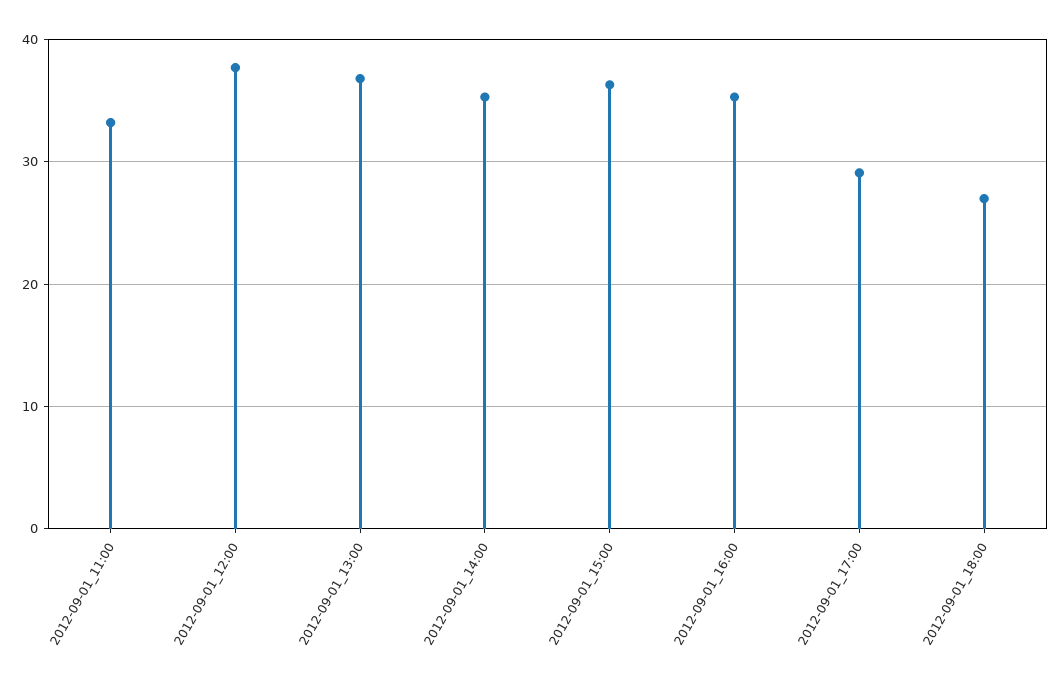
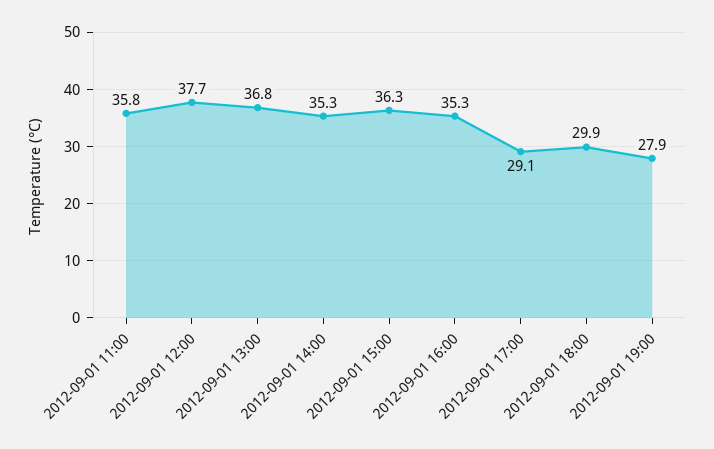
2012-09-01_11:00: 33 -> 35.8
2012-09-01_18:00: 27 -> 29.9
2012-09-01 19:00: none -> 27.9

